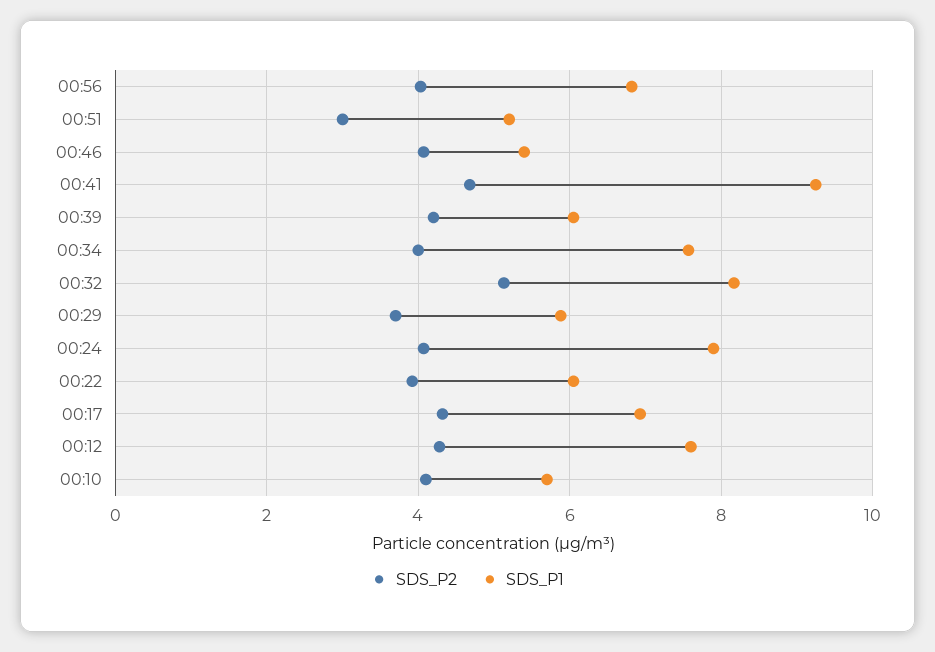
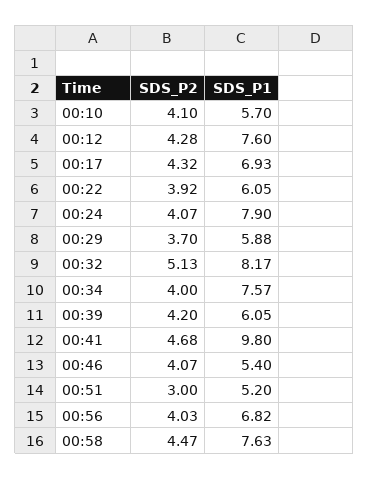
SDS_P1, 00:41: 9.2 -> 9.8
SDS_P2, 00:58: none -> 4.47
SDS_P1, 00:58: none -> 7.63

